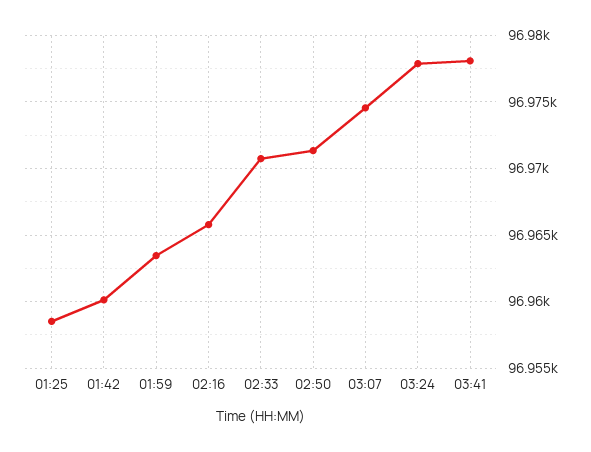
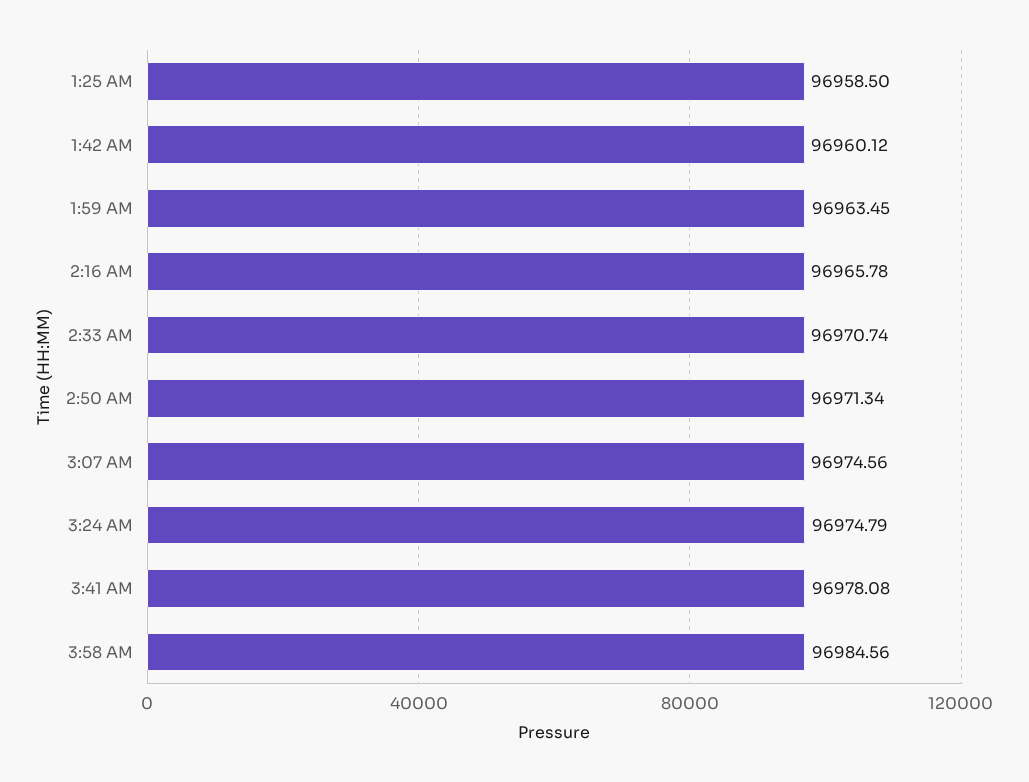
03:24: 96978 -> 96974.79
3:58 AM: none -> 96984.56

